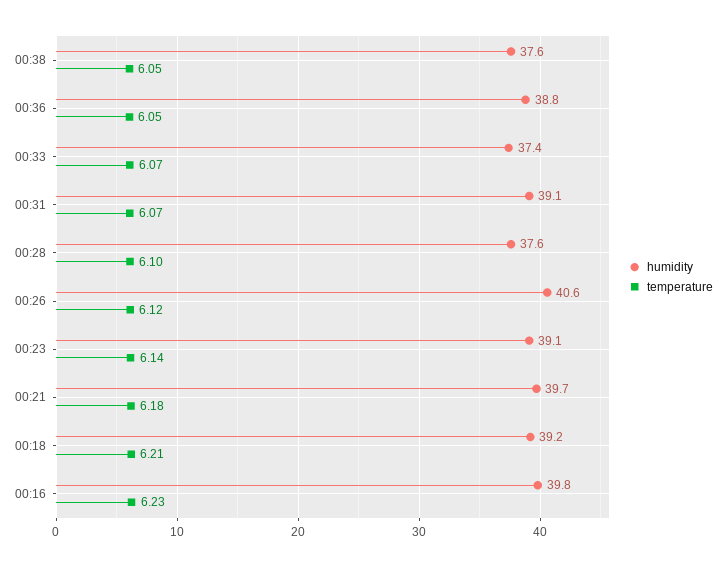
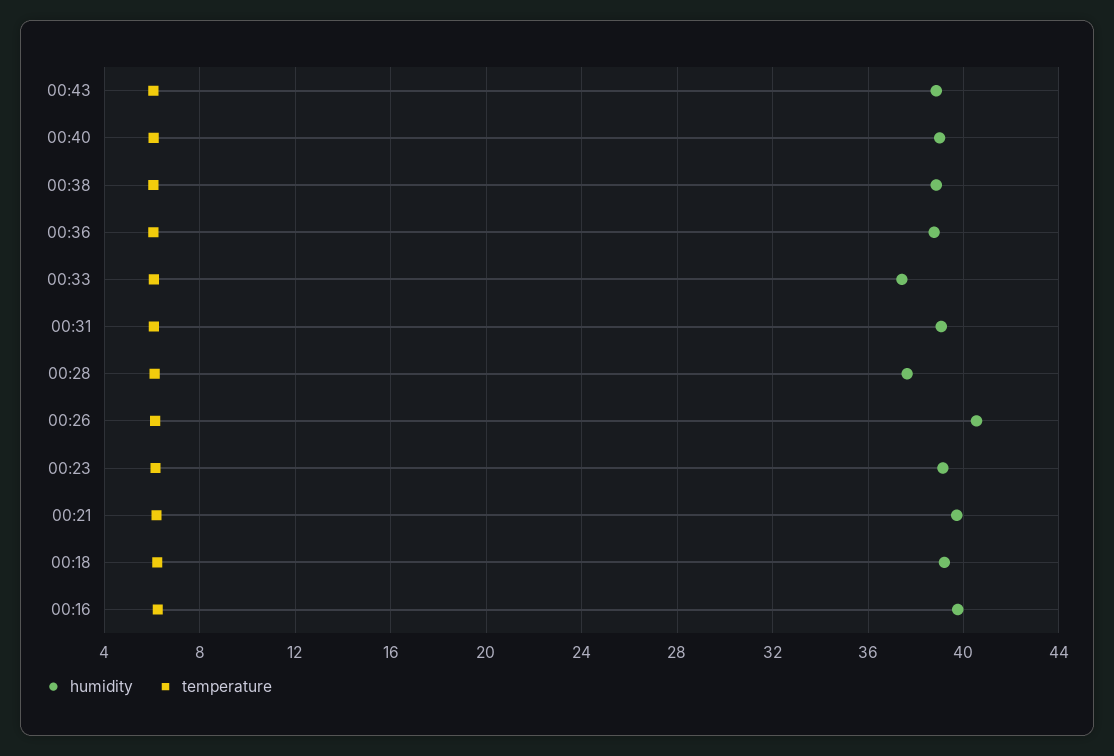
humidity, 00:38: 37.6 -> 39
humidity, 00:43: none -> 39
temperature, 00:43: none -> 6
humidity, 00:40: none -> 39
temperature, 00:40: none -> 6

